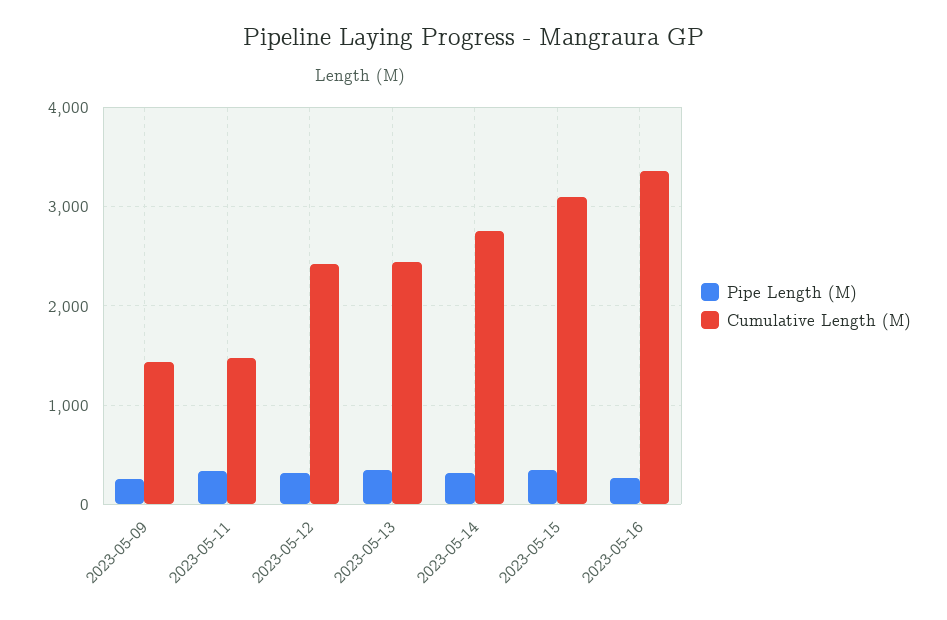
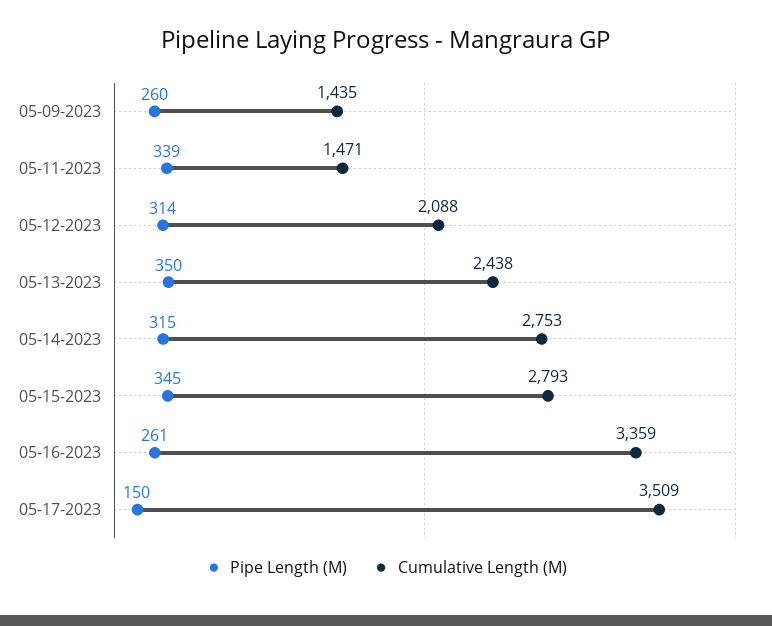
Cumulative Length (M), 2023-05-12: 2400 -> 2088
Cumulative Length (M), 2023-05-15: 3100 -> 2793
Pipe Length (M), 05-17-2023: none -> 150
Cumulative Length (M), 05-17-2023: none -> 3509

